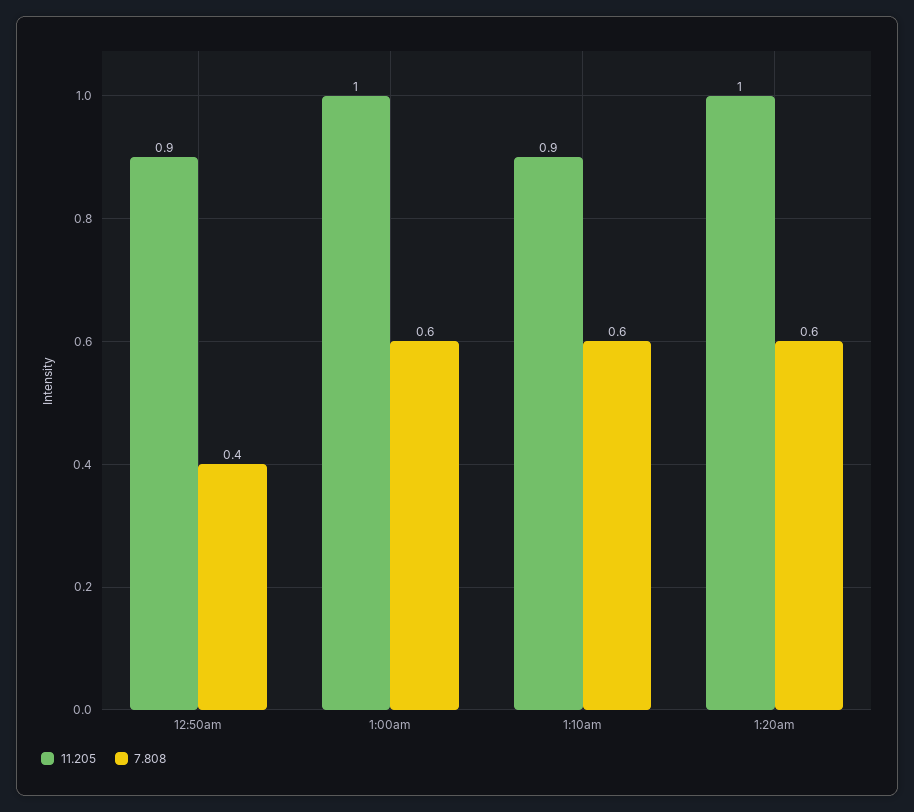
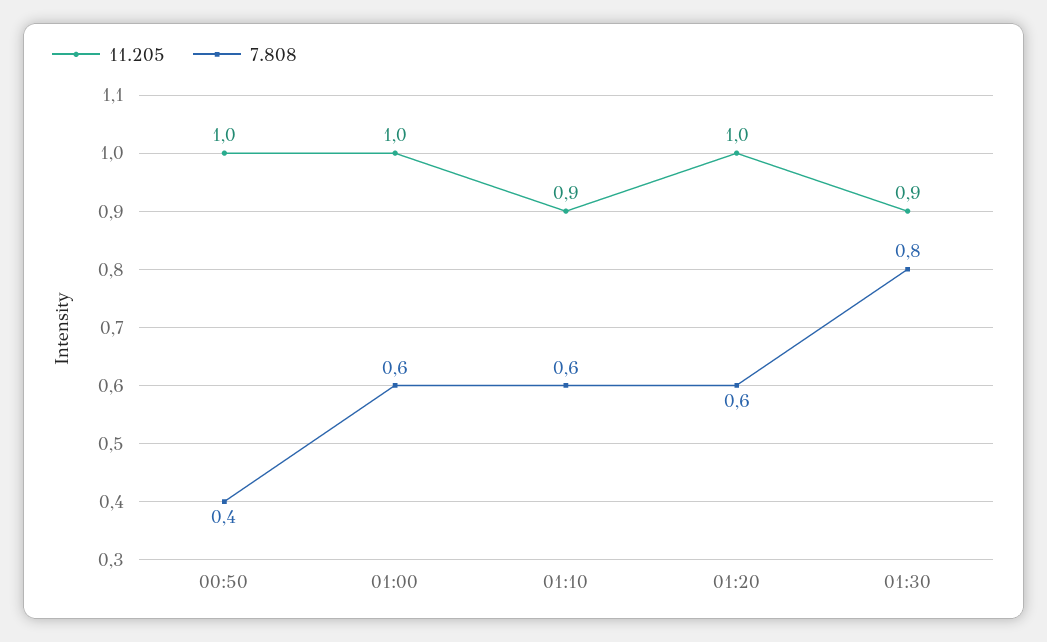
11.205, 12:50am: 0.9 -> 1
11.205, 01:30: none -> 0.9
7.808, 01:30: none -> 0.8

